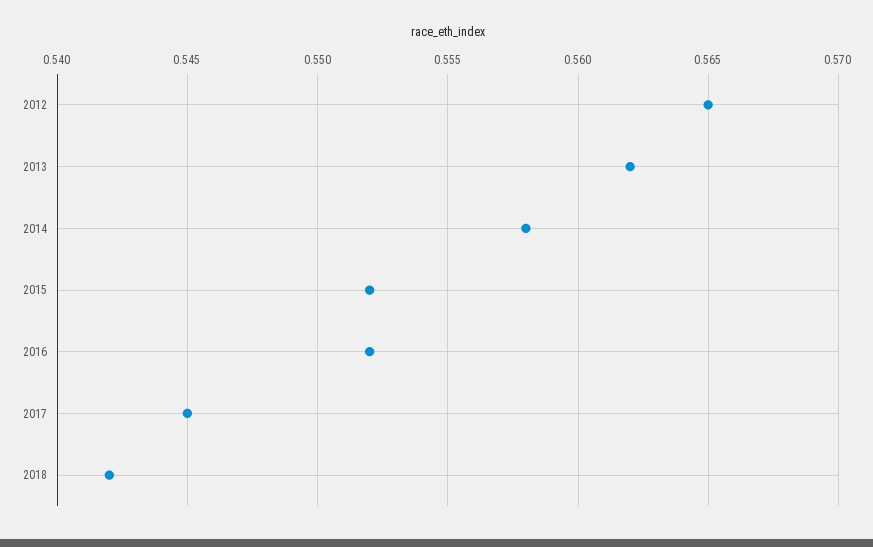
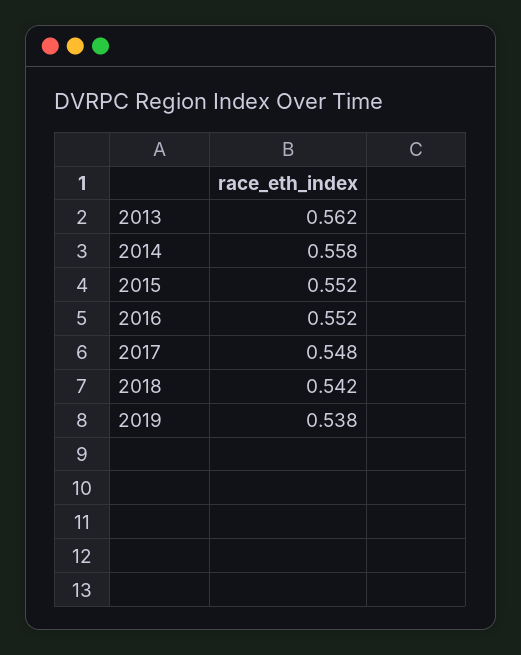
2012: 0.565 -> none
2017: 0.545 -> 0.548
2019: none -> 0.538

